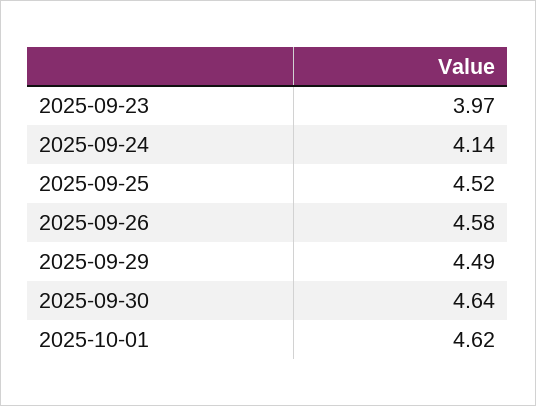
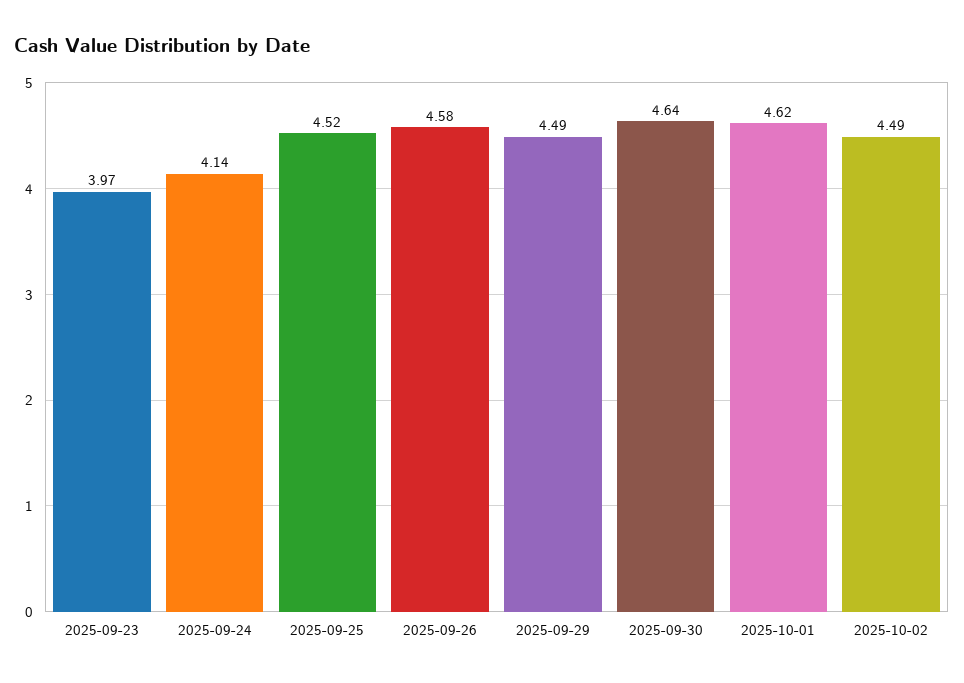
2025-10-02: none -> 4.49

